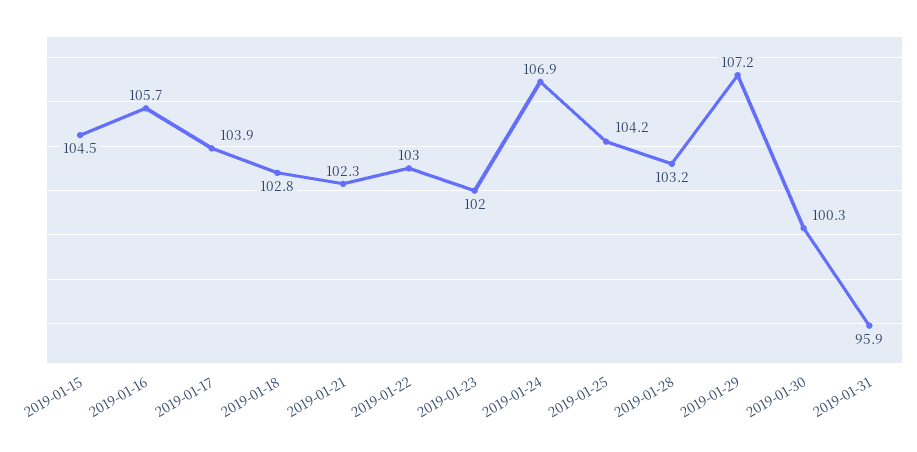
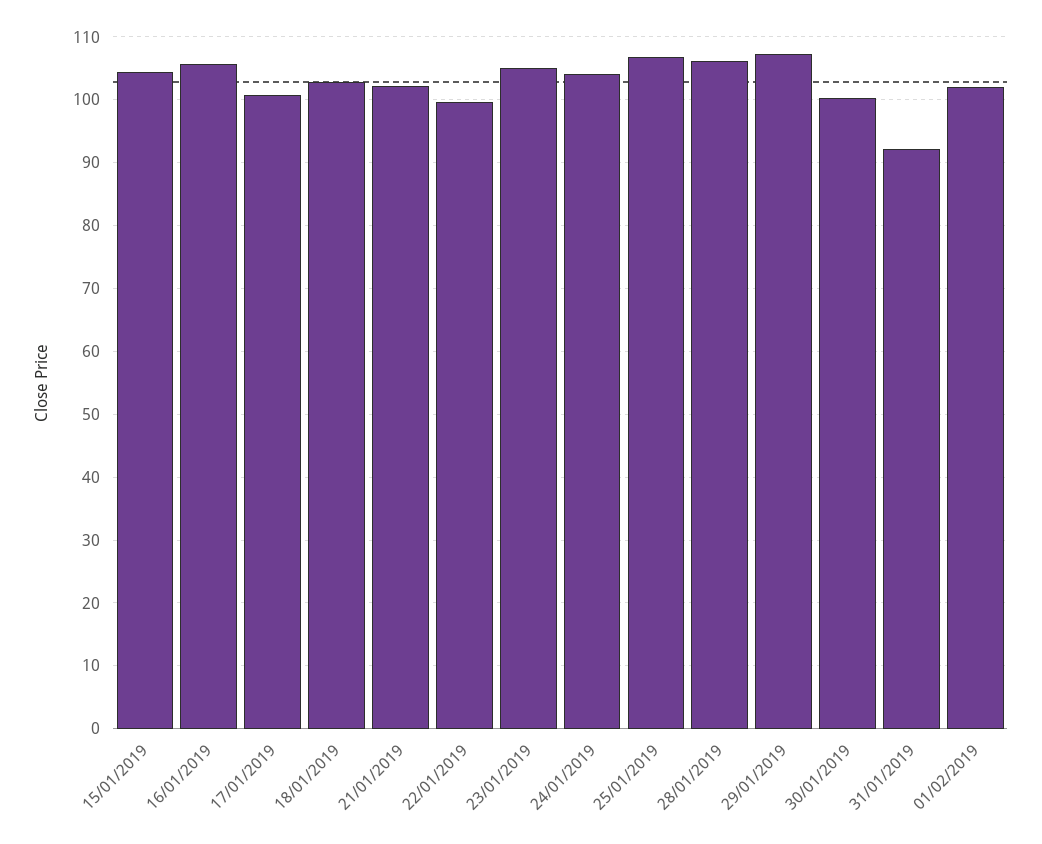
2019-01-17: 103.9 -> 101
2019-01-22: 103 -> 100
2019-01-23: 102 -> 105
2019-01-24: 106.9 -> 104
2019-01-25: 104.2 -> 107
2019-01-28: 103.2 -> 106
2019-01-31: 95.9 -> 92
01/02/2019: none -> 102

